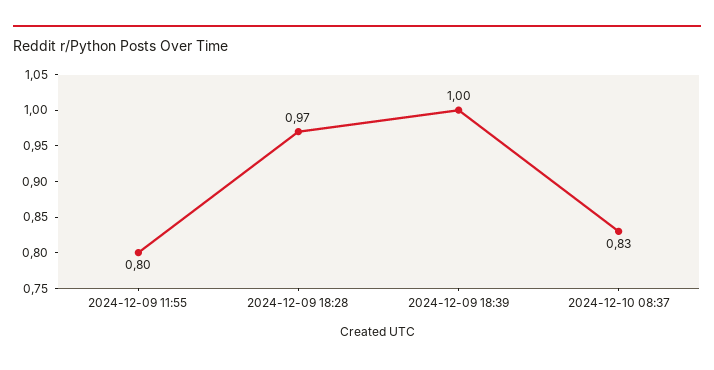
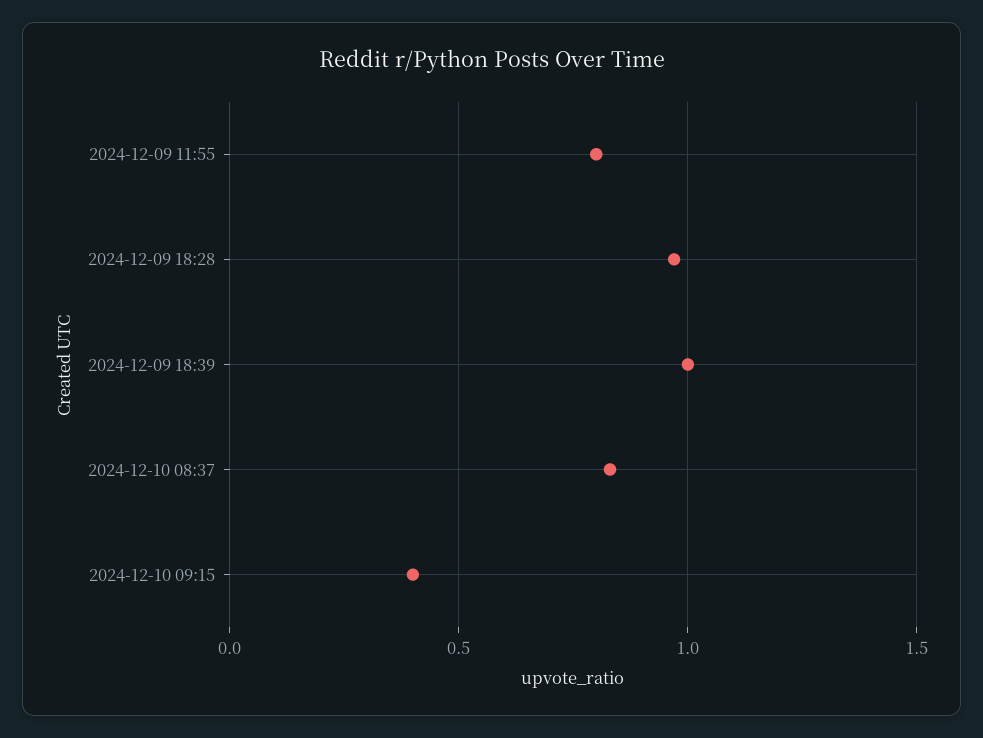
2024-12-10 09:15: none -> 0.4

